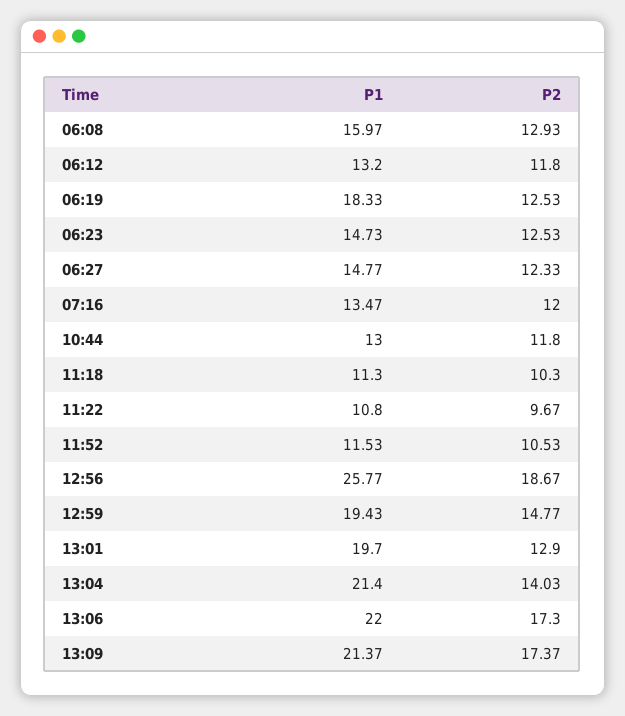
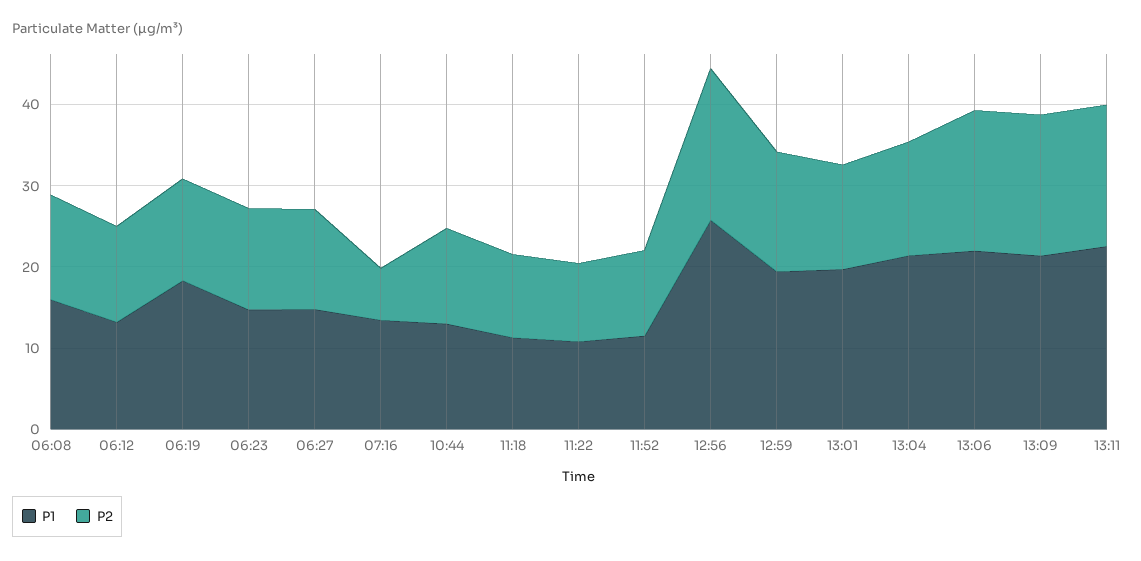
P2, 07:16: 12 -> 6
P1, 13:11: none -> 22
P2, 13:11: none -> 18

